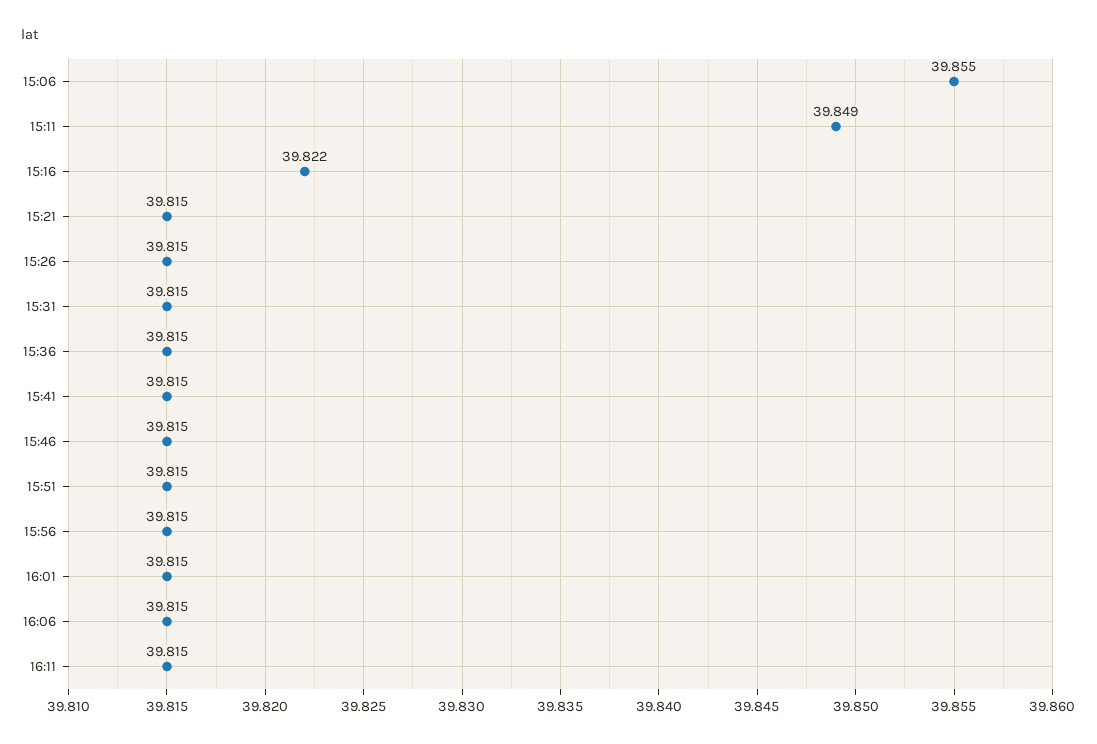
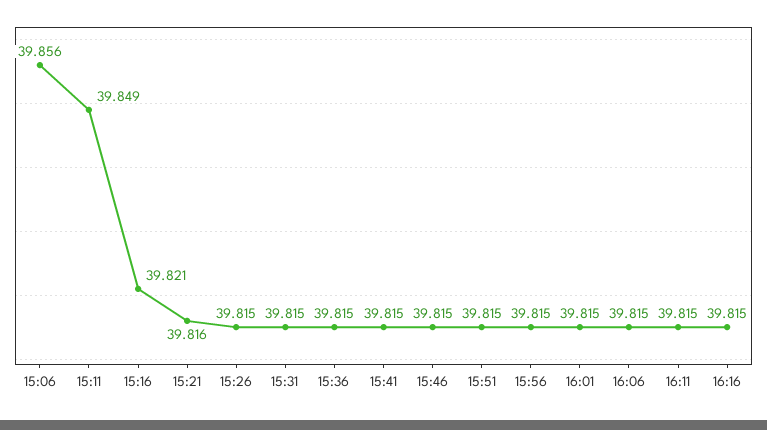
15:06: 39.855 -> 39.856
15:16: 39.822 -> 39.821
15:21: 39.815 -> 39.816
16:16: none -> 39.815

